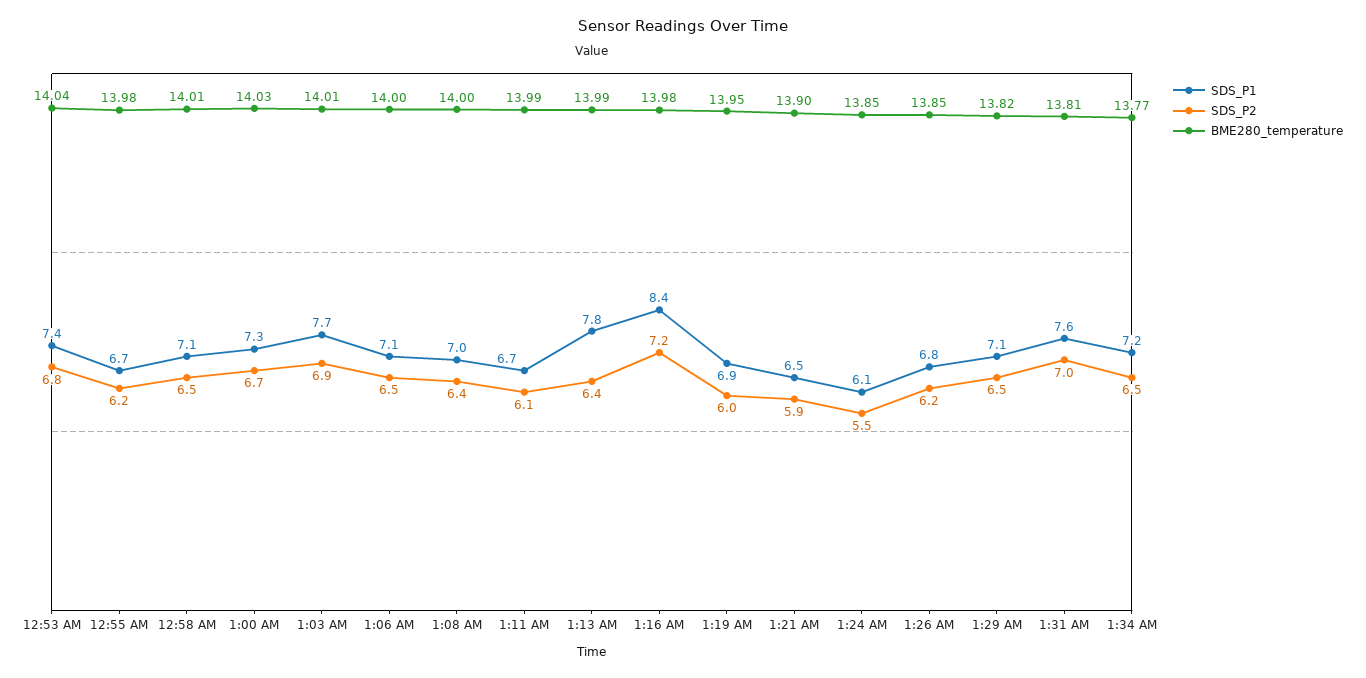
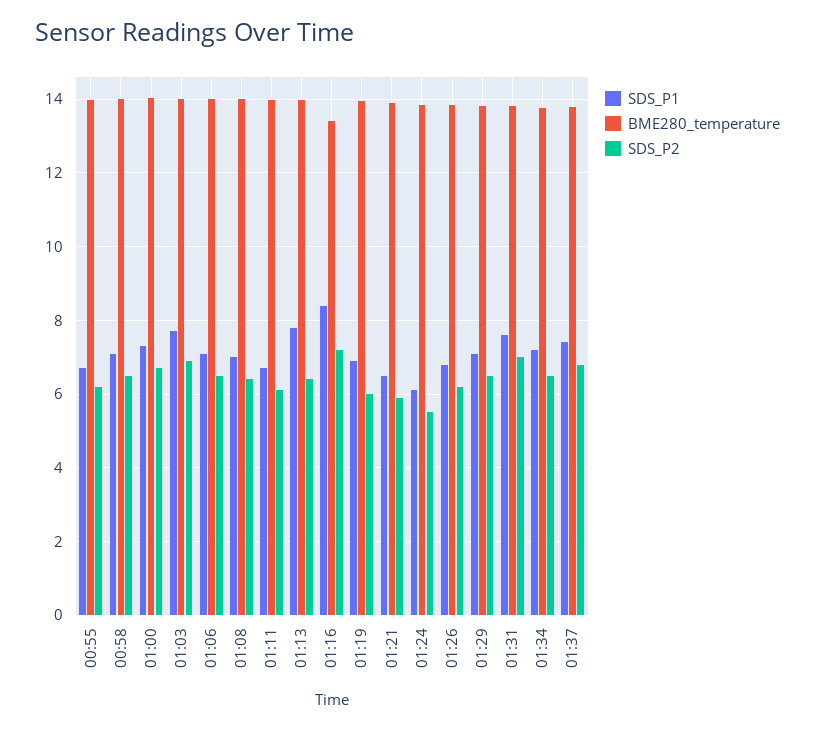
SDS_P1, 12:53 AM: 7.4 -> none
SDS_P2, 12:53 AM: 6.8 -> none
BME280_temperature, 12:53 AM: 14.04 -> none
BME280_temperature, 1:16 AM: 13.98 -> 13.4
SDS_P1, 01:37: none -> 7.4
BME280_temperature, 01:37: none -> 13.8
SDS_P2, 01:37: none -> 6.8

